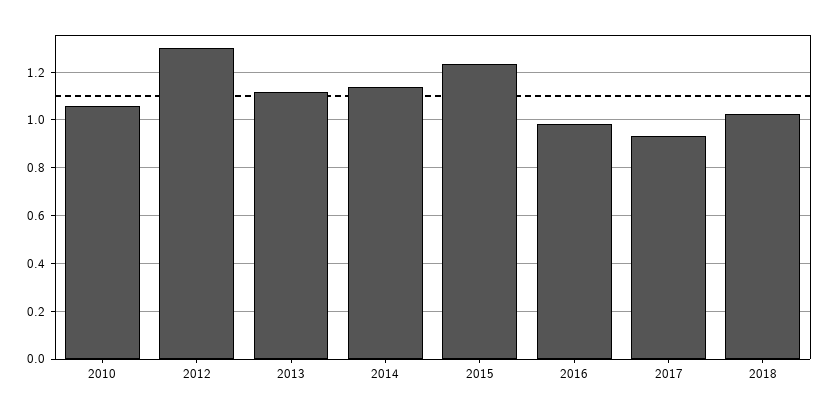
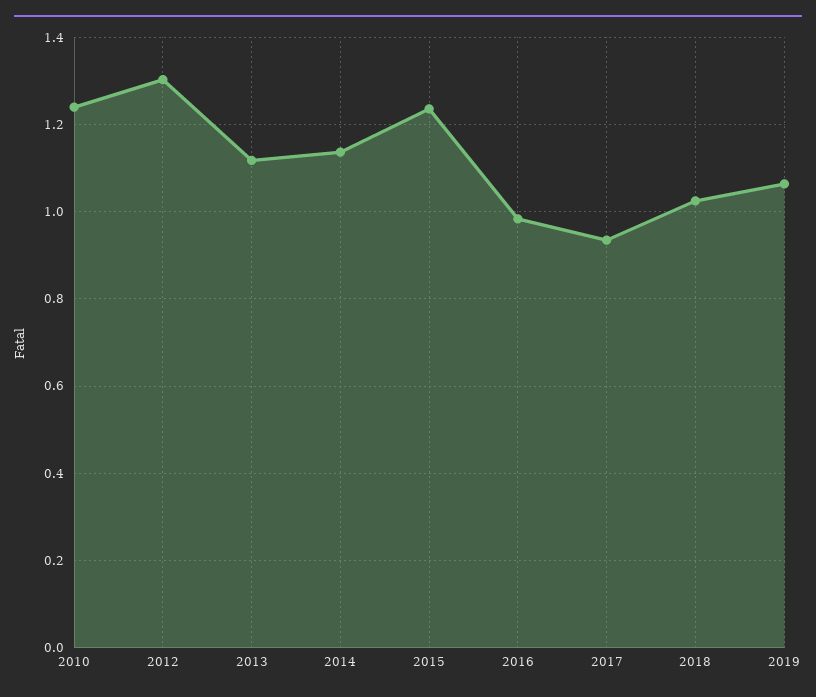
2010: 1.05 -> 1.24
2019: none -> 1.06

